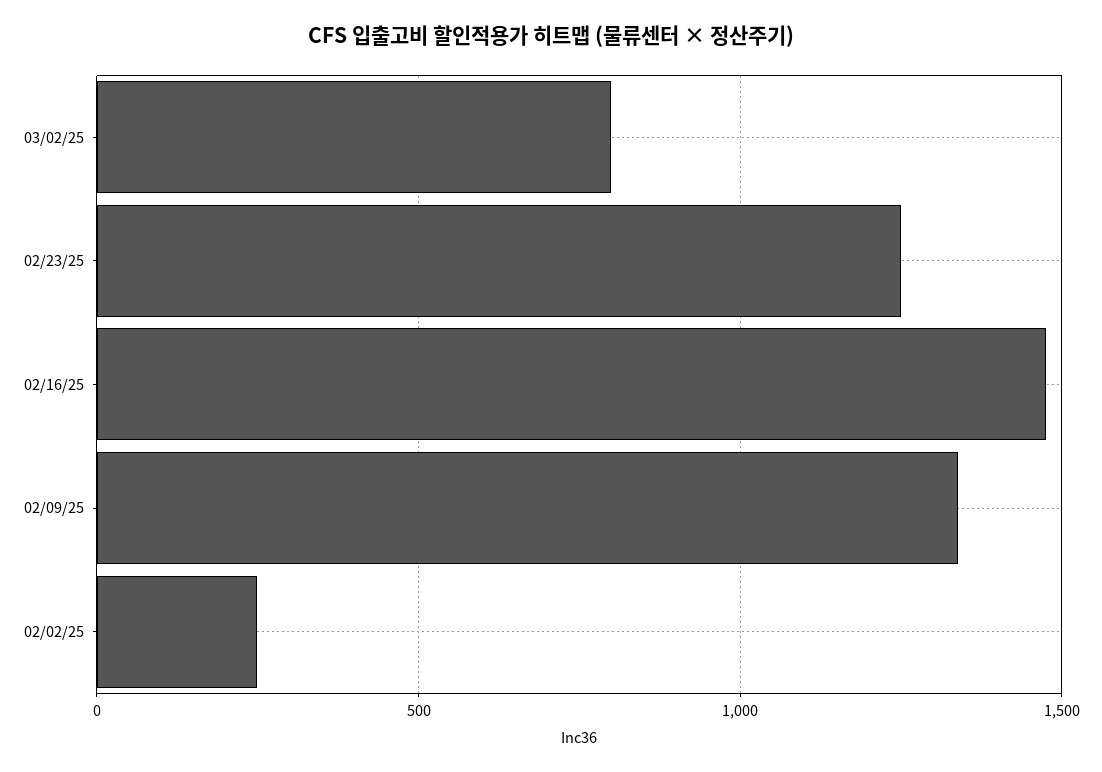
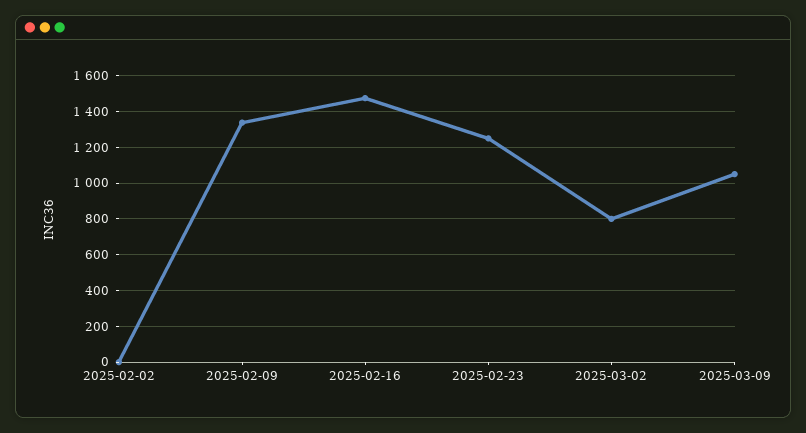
02/02/25: 250 -> 0
2025-03-09: none -> 1050

